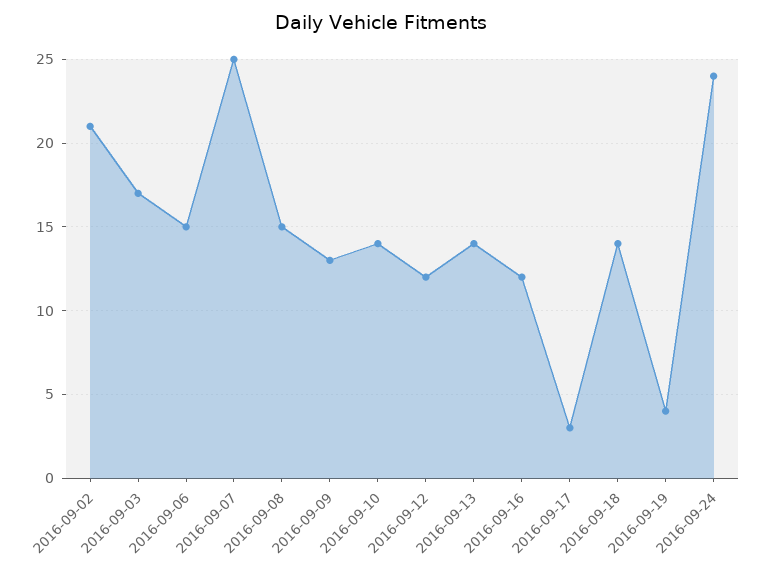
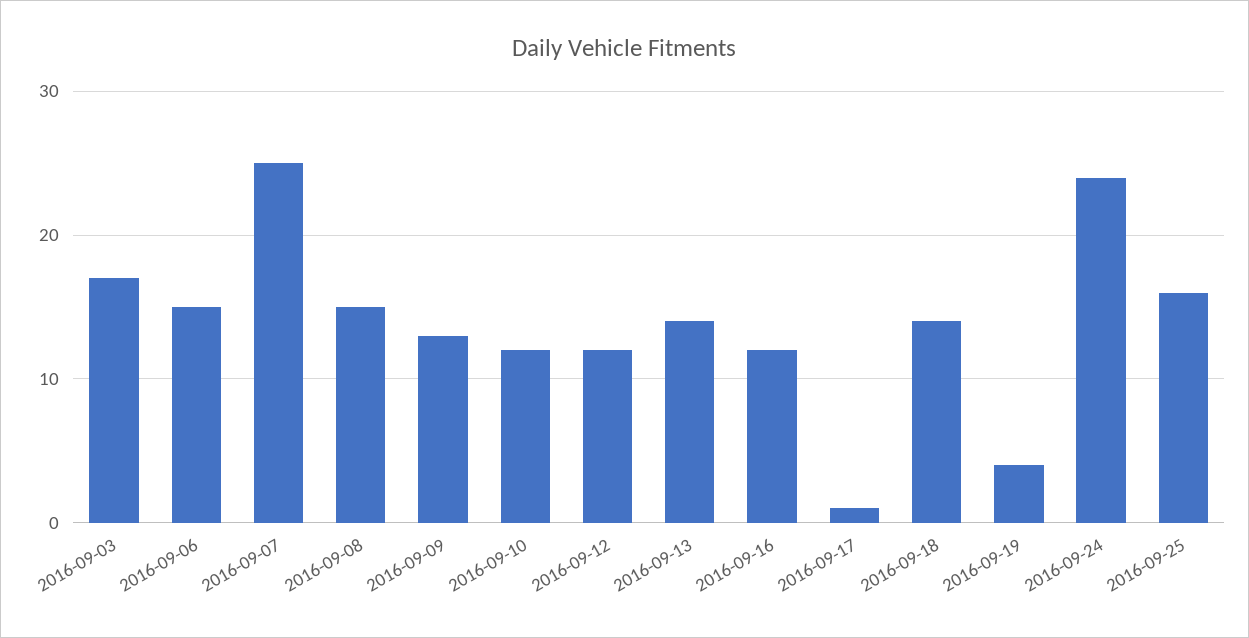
2016-09-02: 21 -> none
2016-09-10: 14 -> 12
2016-09-17: 3 -> 1
2016-09-25: none -> 16

